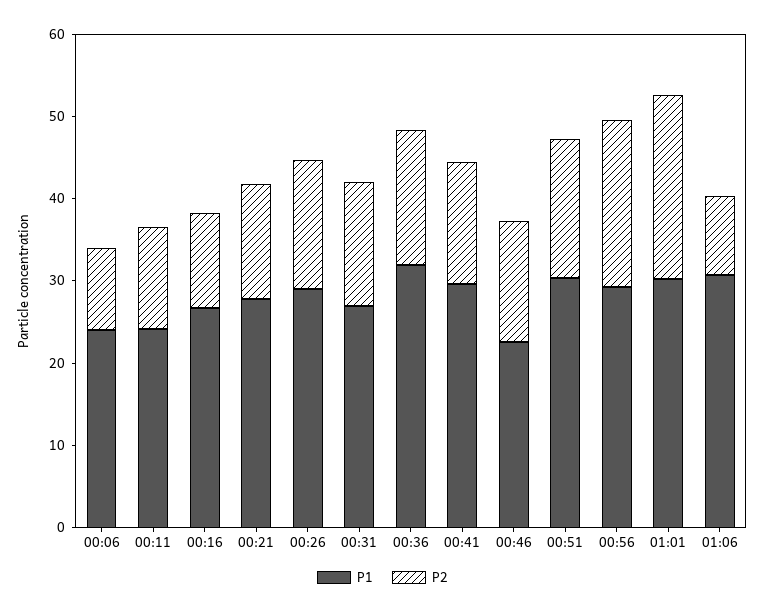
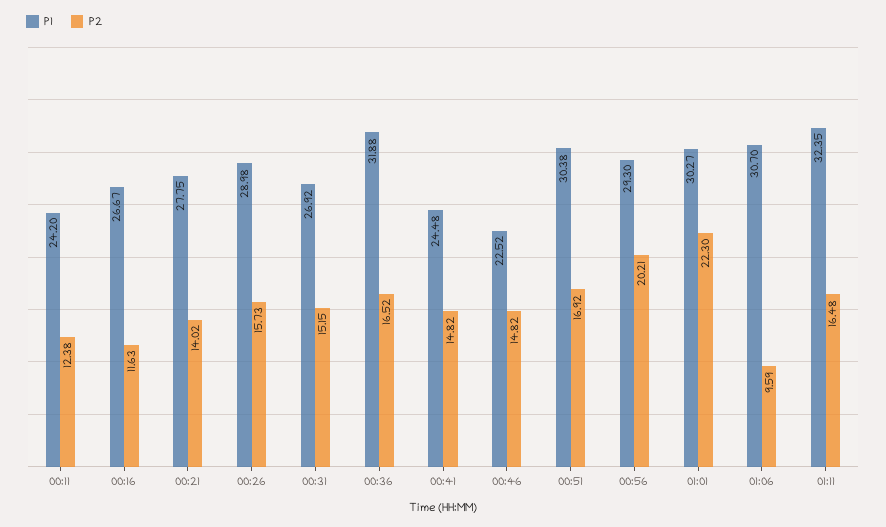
P1, 00:06: 24 -> none
P2, 00:06: 10 -> none
P1, 00:41: 30 -> 24.48
P1, 01:11: none -> 32.35
P2, 01:11: none -> 16.48

